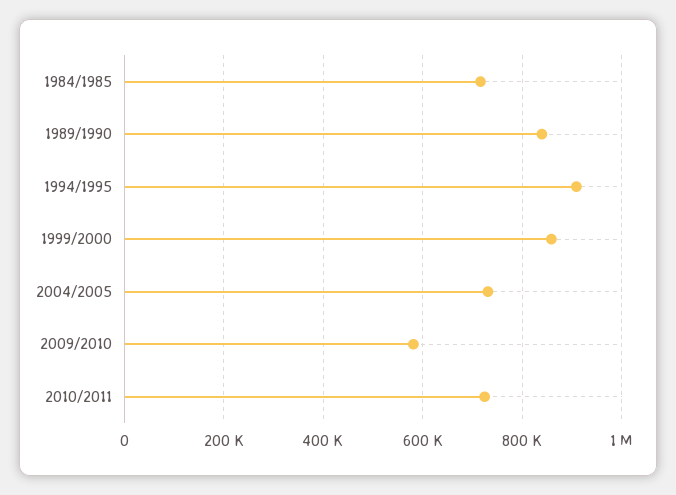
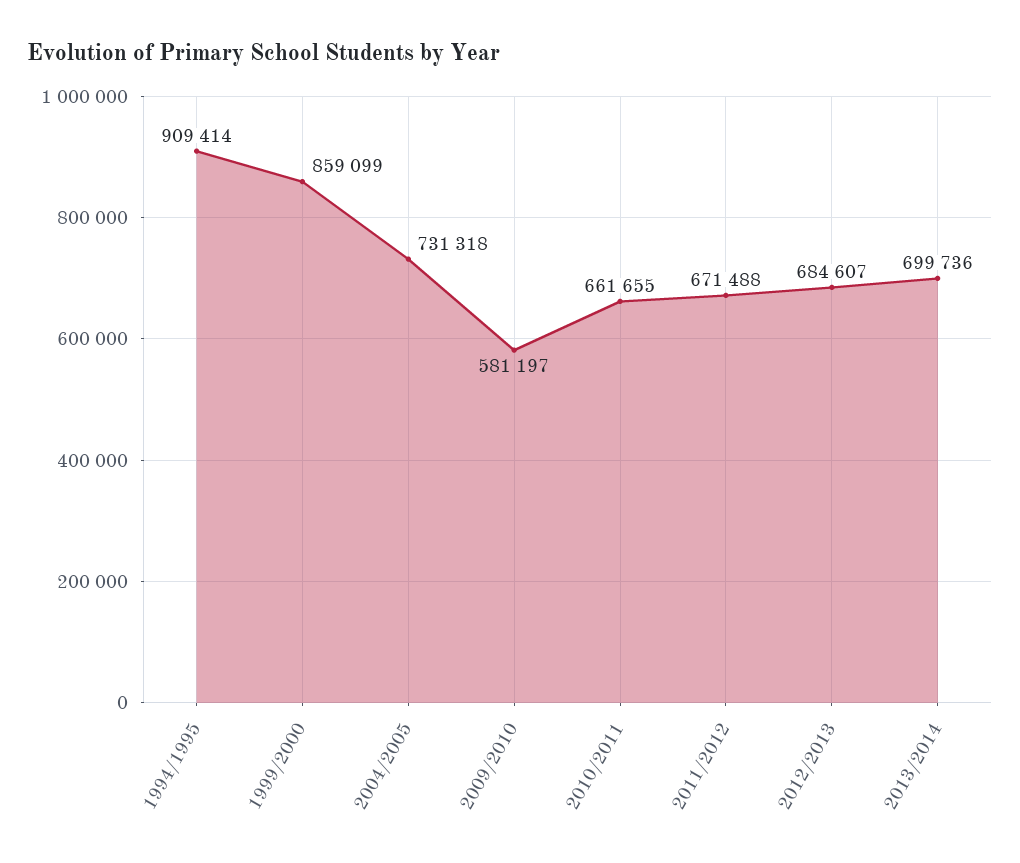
1984/1985: 720000 -> none
1989/1990: 840000 -> none
2010/2011: 720000 -> 661655
2011/2012: none -> 671488
2012/2013: none -> 684607
2013/2014: none -> 699736

